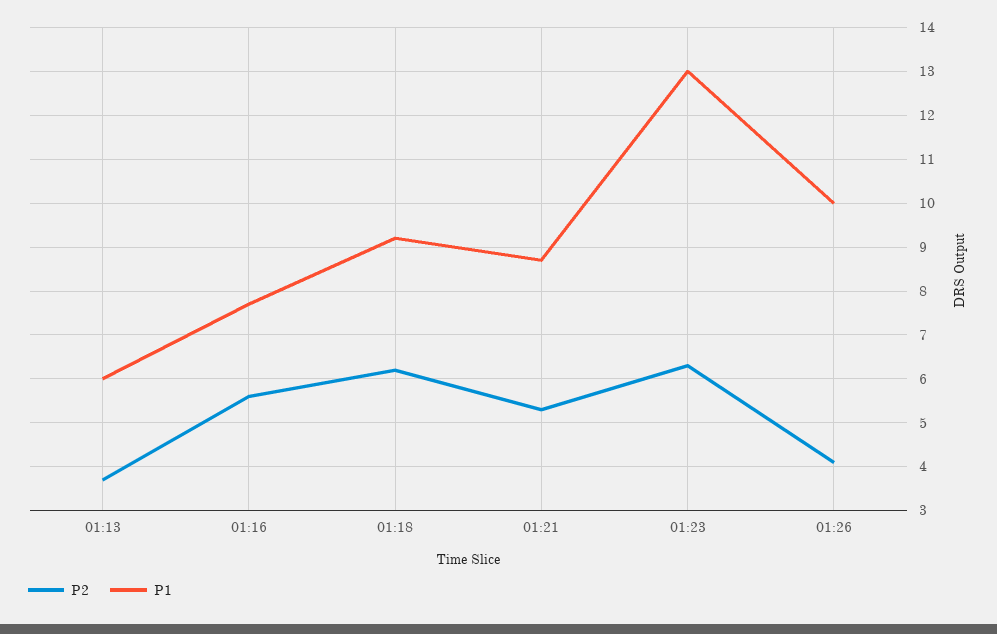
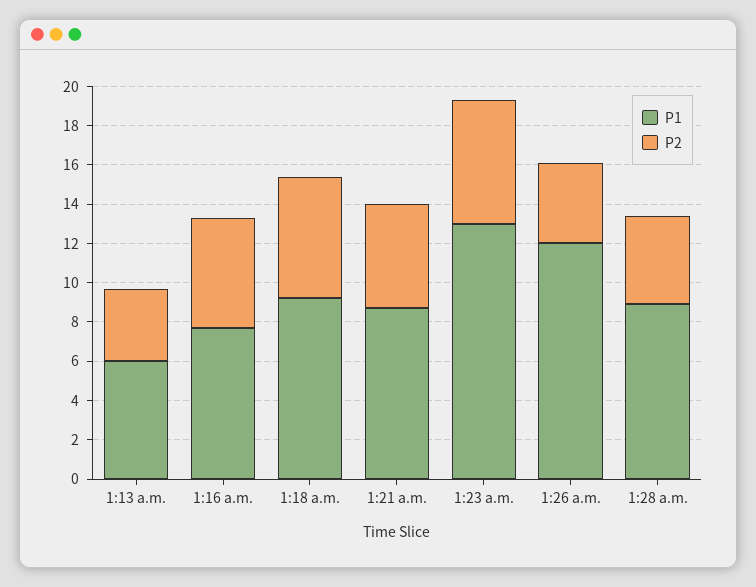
P1, 01:26: 10 -> 12
P1, 1:28 a.m.: none -> 9
P2, 1:28 a.m.: none -> 4.5

